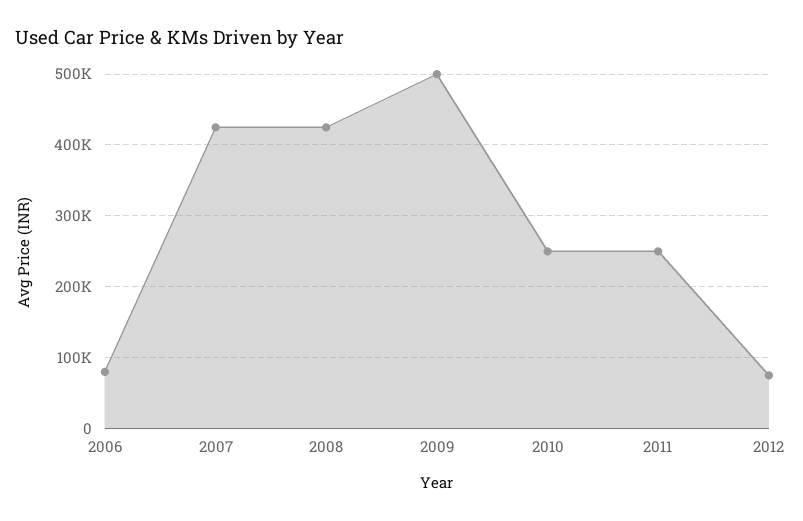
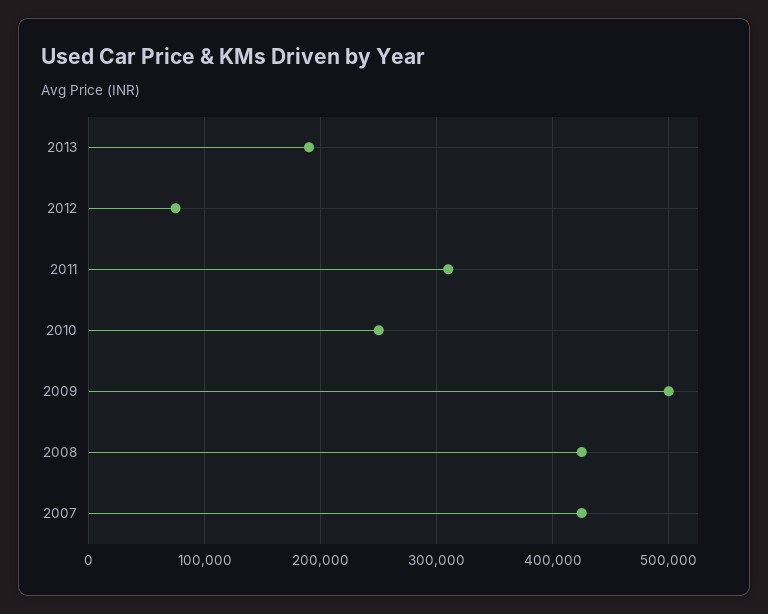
2006: 80000 -> none
2011: 250000 -> 310000
2013: none -> 190000

